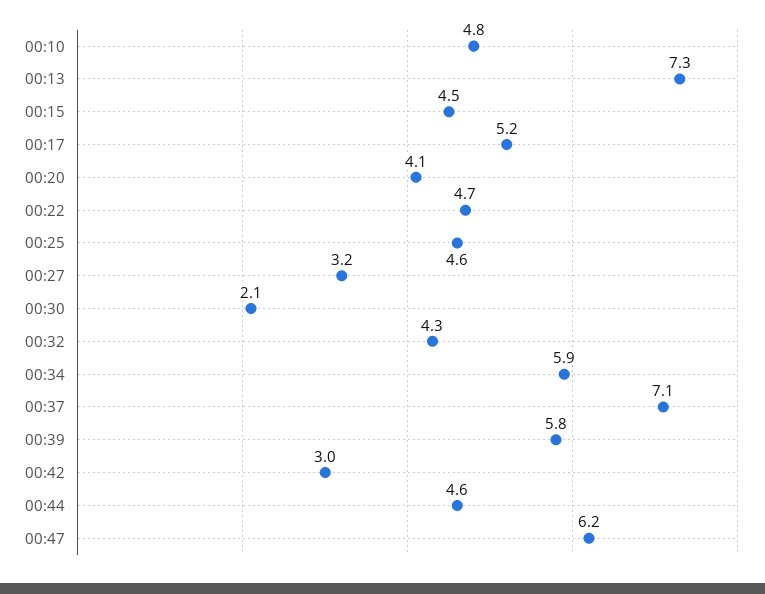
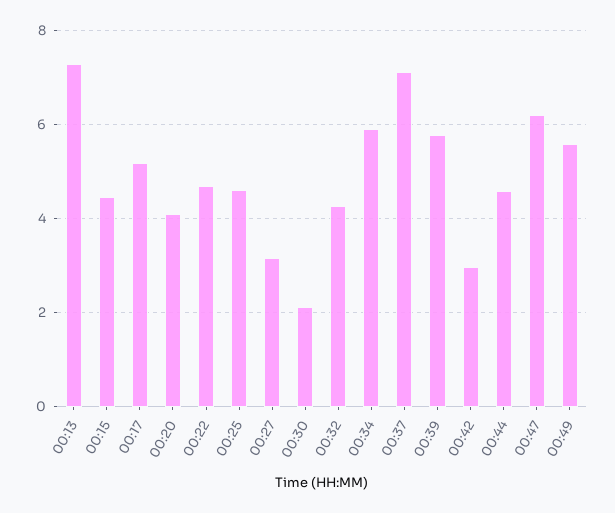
00:10: 4.8 -> none
00:49: none -> 5.6

